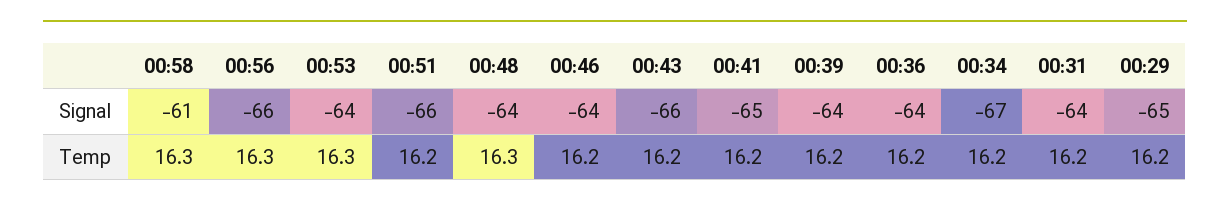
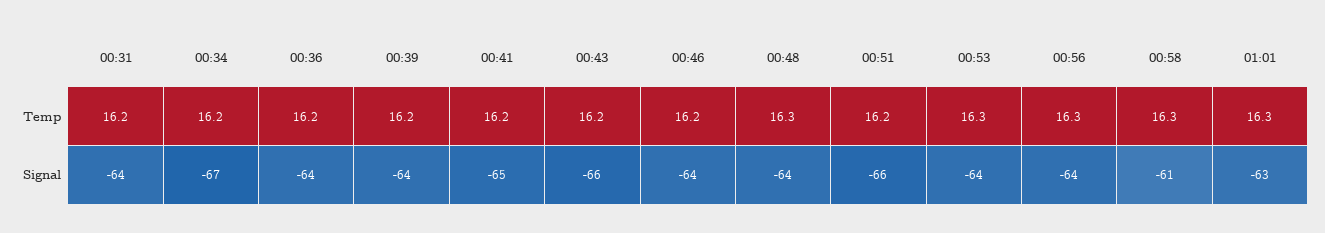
00:56, Signal: -66 -> -64
00:29, Signal: -65 -> none
00:29, Temp: 16.2 -> none
01:01, Temp: none -> 16.3
01:01, Signal: none -> -63

